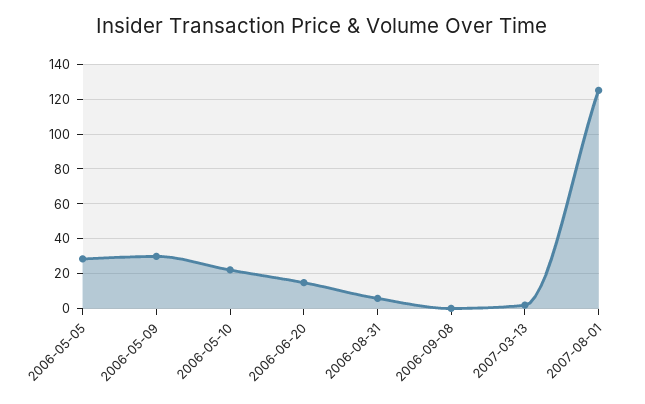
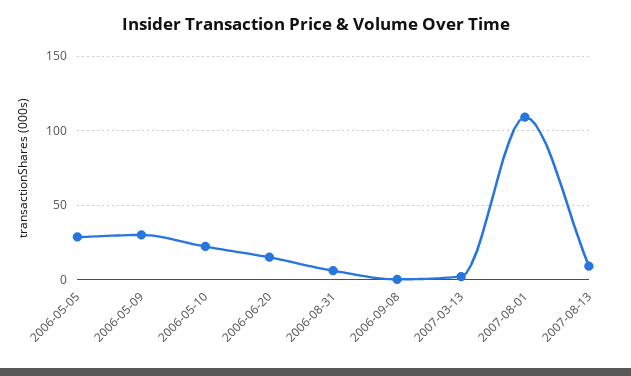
2007-08-01: 125 -> 110
2007-08-13: none -> 10

